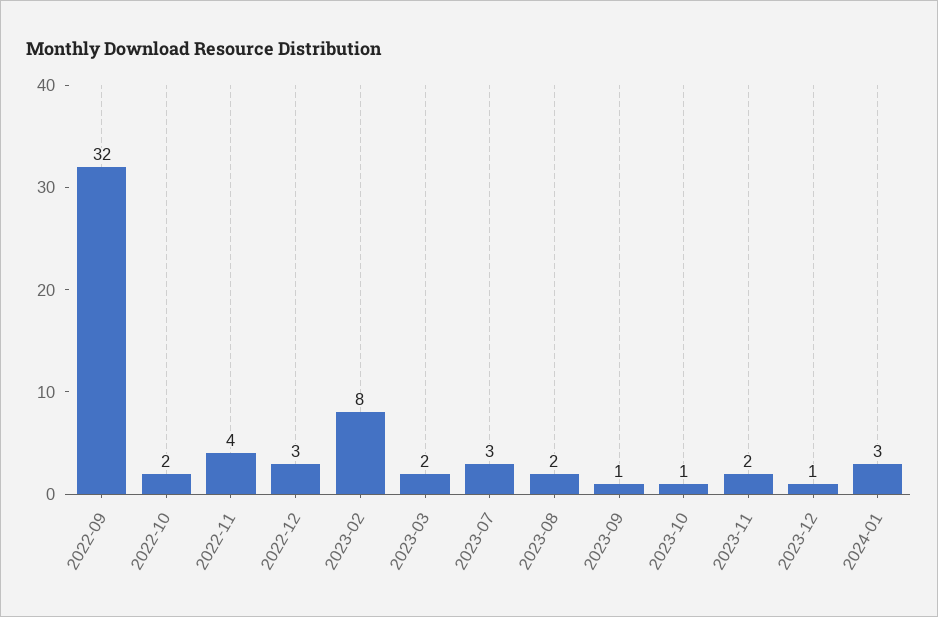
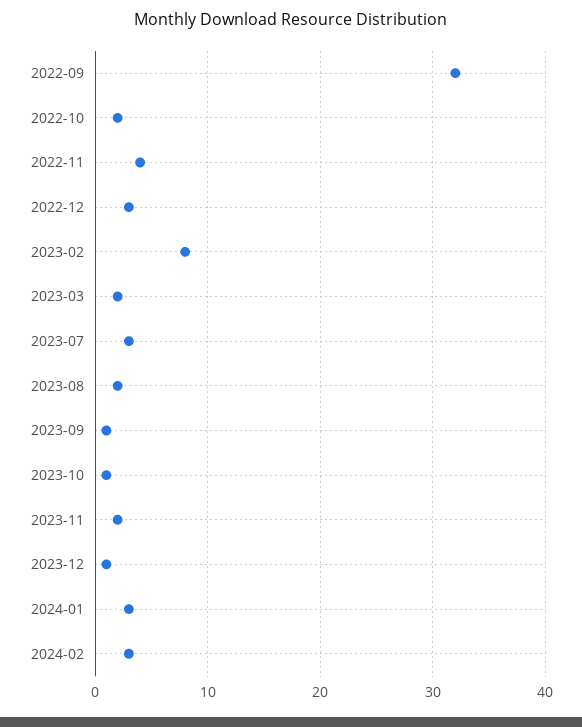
2024-02: none -> 3

